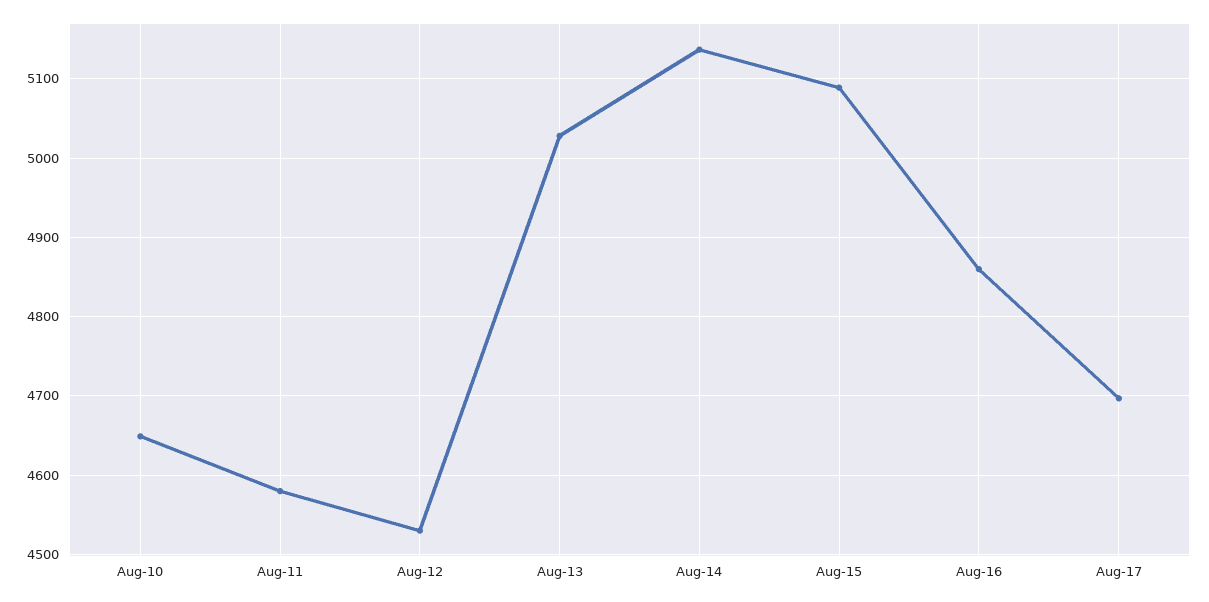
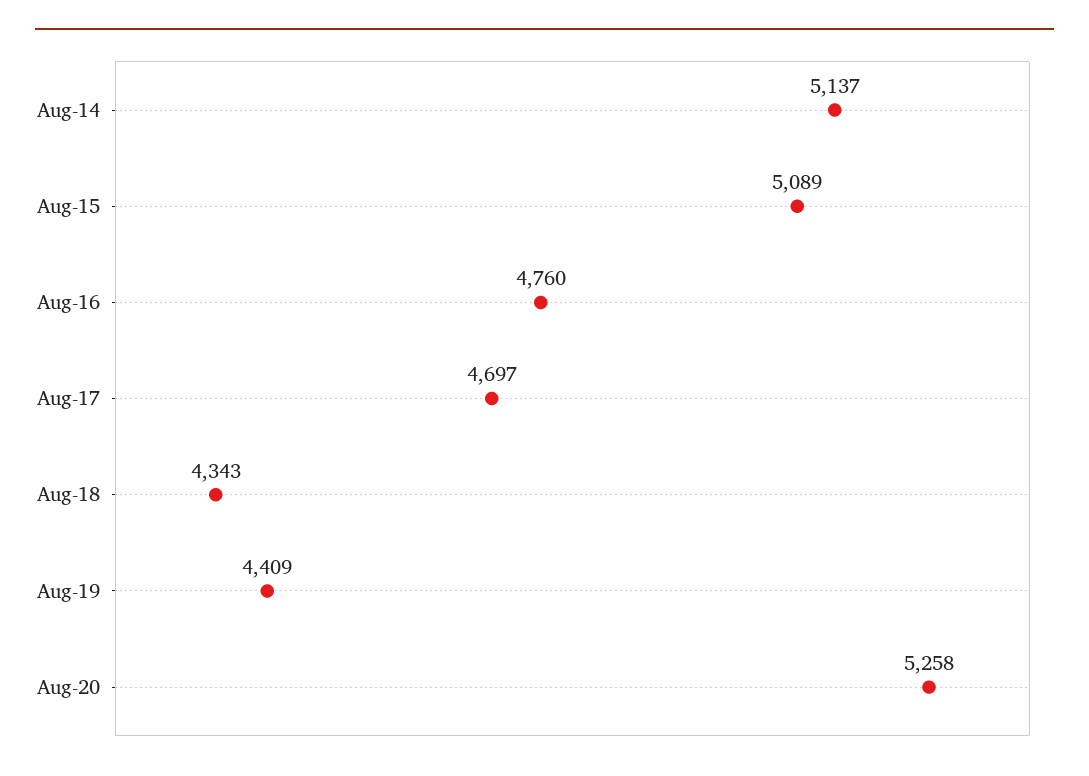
Aug-10: 4650 -> none
Aug-11: 4580 -> none
Aug-12: 4530 -> none
Aug-13: 5030 -> none
Aug-16: 4860 -> 4760
Aug-18: none -> 4343
Aug-19: none -> 4409
Aug-20: none -> 5258

